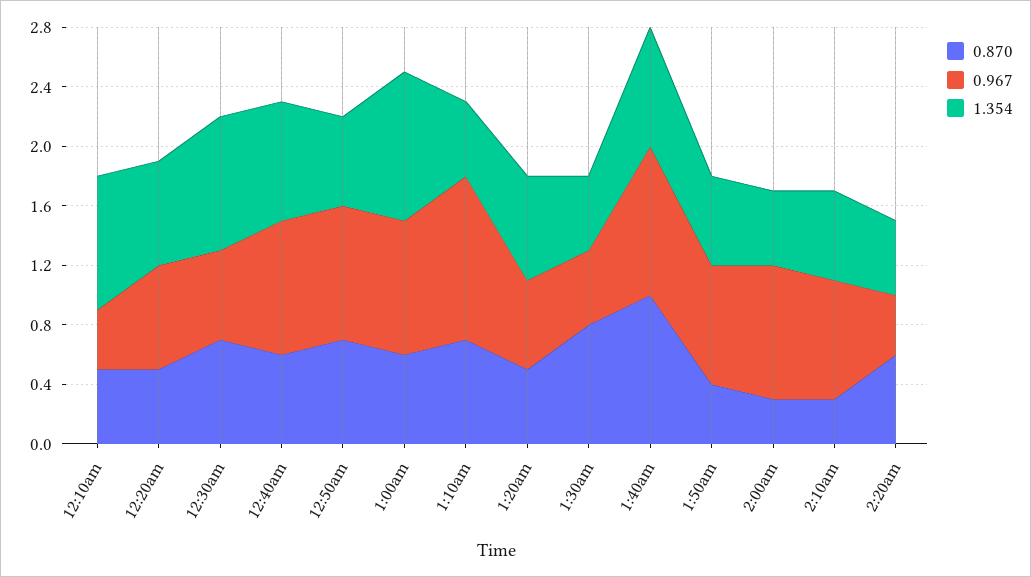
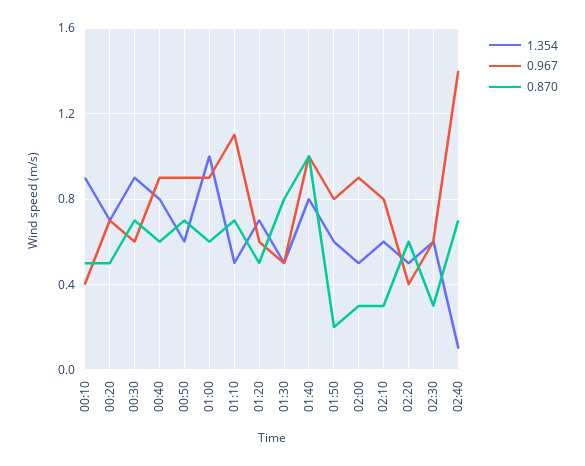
0.870, 1:50am: 0.4 -> 0.2
1.354, 02:30: none -> 0.6
0.967, 02:30: none -> 0.6
0.870, 02:30: none -> 0.3
1.354, 02:40: none -> 0.1
0.967, 02:40: none -> 1.4
0.870, 02:40: none -> 0.7

